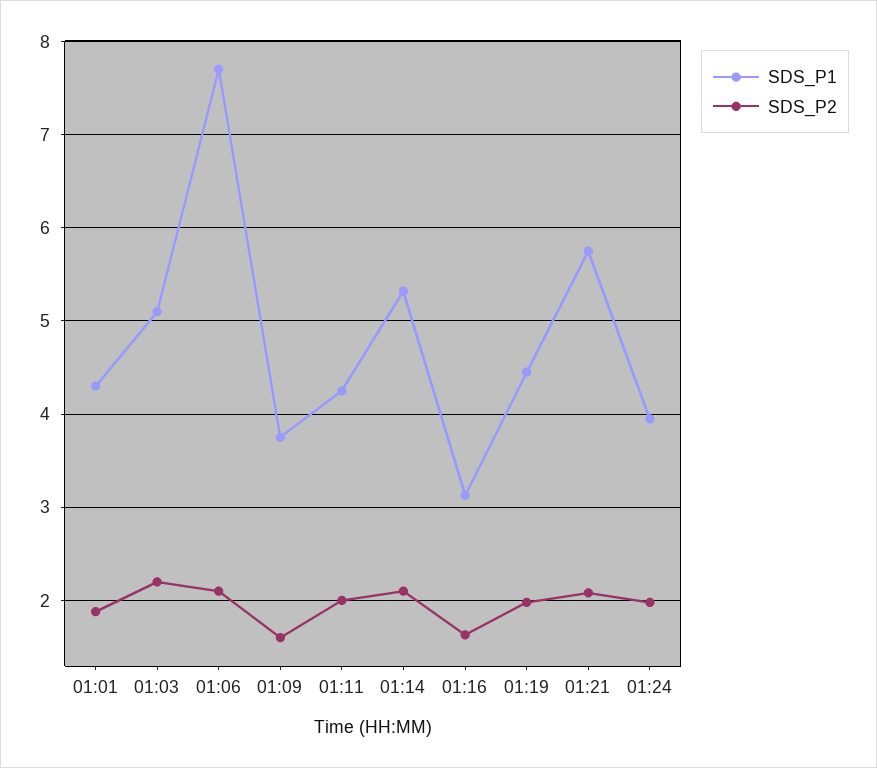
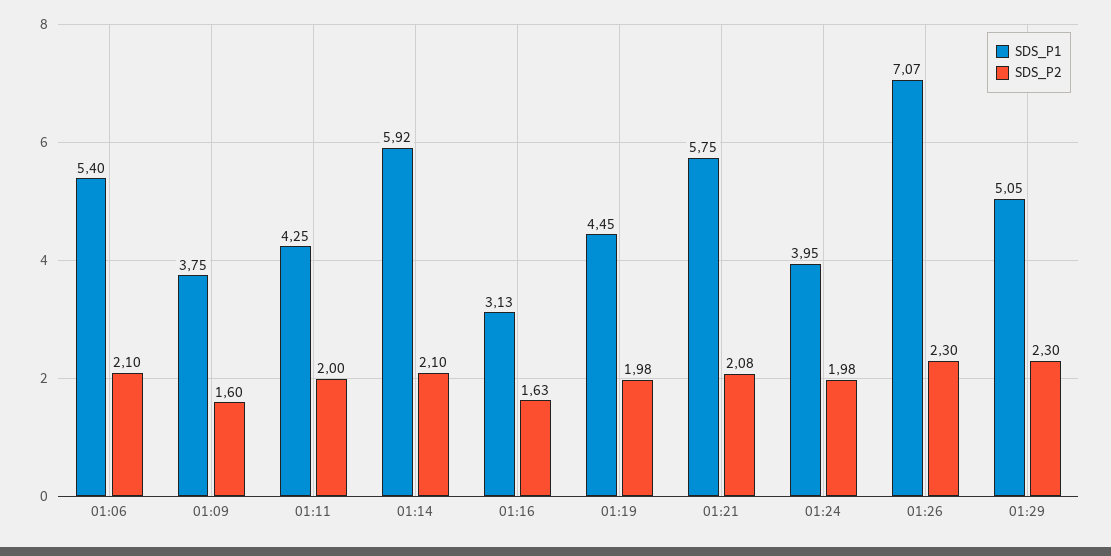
SDS_P1, 01:01: 4.3 -> none
SDS_P2, 01:01: 1.9 -> none
SDS_P1, 01:03: 5.1 -> none
SDS_P2, 01:03: 2.2 -> none
SDS_P1, 01:06: 7.7 -> 5.4
SDS_P1, 01:14: 5.3 -> 5.92
SDS_P1, 01:26: none -> 7.07
SDS_P2, 01:26: none -> 2.3
SDS_P1, 01:29: none -> 5.05
SDS_P2, 01:29: none -> 2.3

